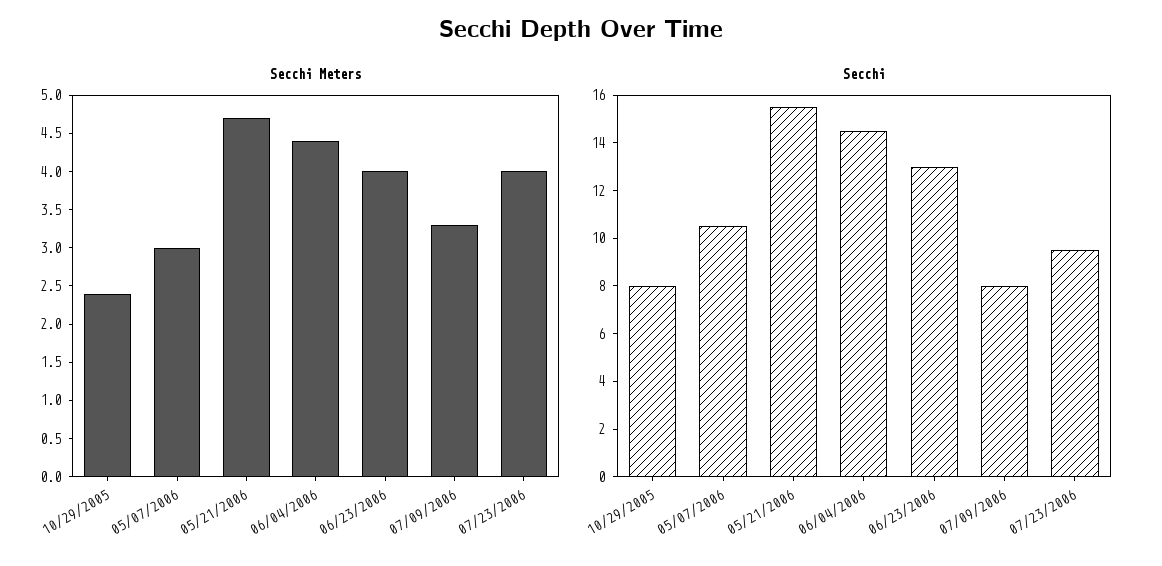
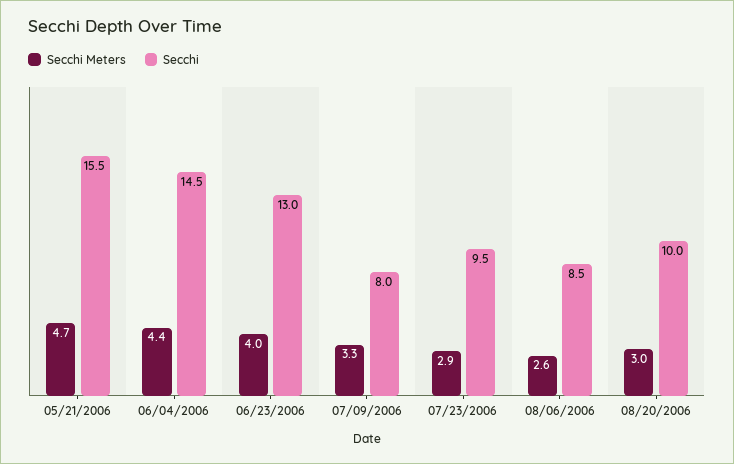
Secchi Meters, 10/29/2005: 2.5 -> none
Secchi Meters, 05/07/2006: 3 -> none
Secchi Meters, 07/23/2006: 4 -> 2.9
Secchi, 10/29/2005: 8 -> none
Secchi, 05/07/2006: 10.5 -> none
Secchi Meters, 08/06/2006: none -> 2.6
Secchi, 08/06/2006: none -> 8.5
Secchi Meters, 08/20/2006: none -> 3
Secchi, 08/20/2006: none -> 10

